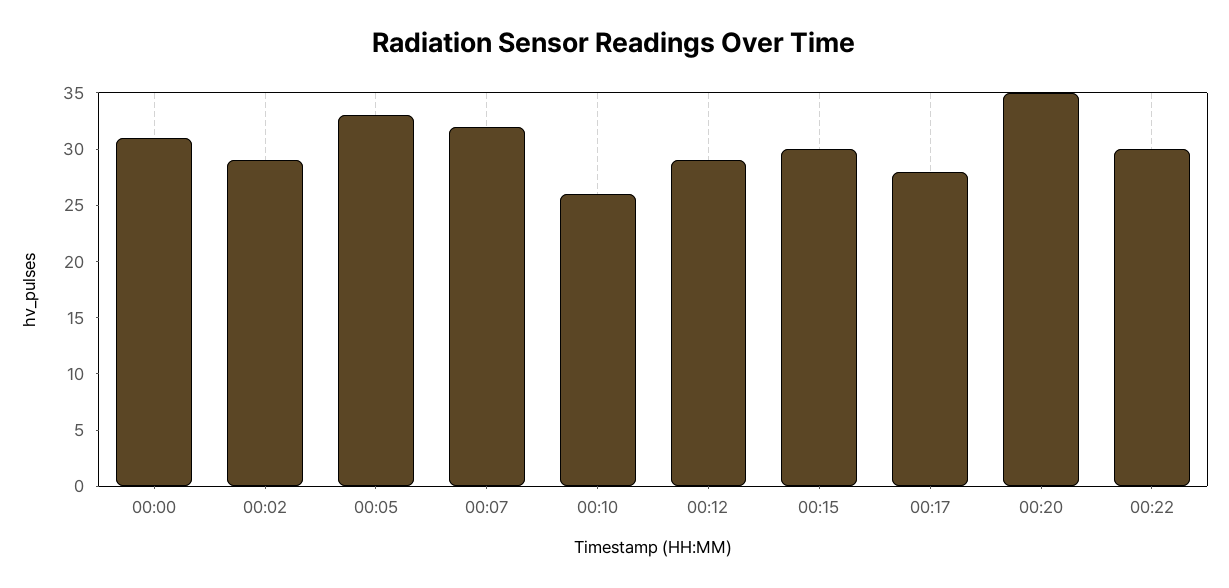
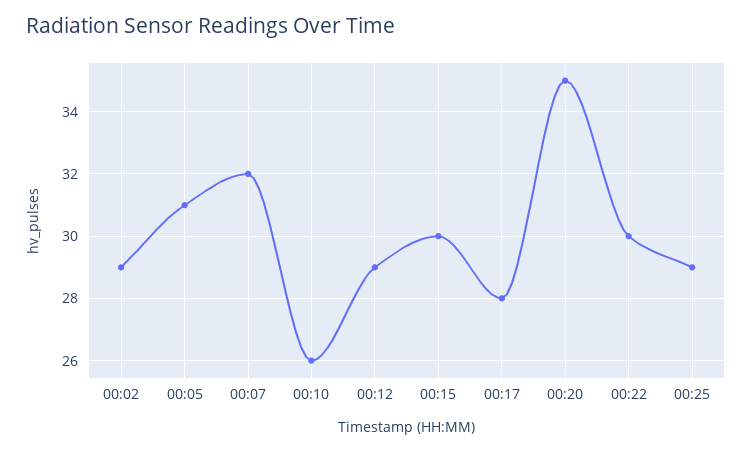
00:00: 31 -> none
00:05: 33 -> 31
00:25: none -> 29

